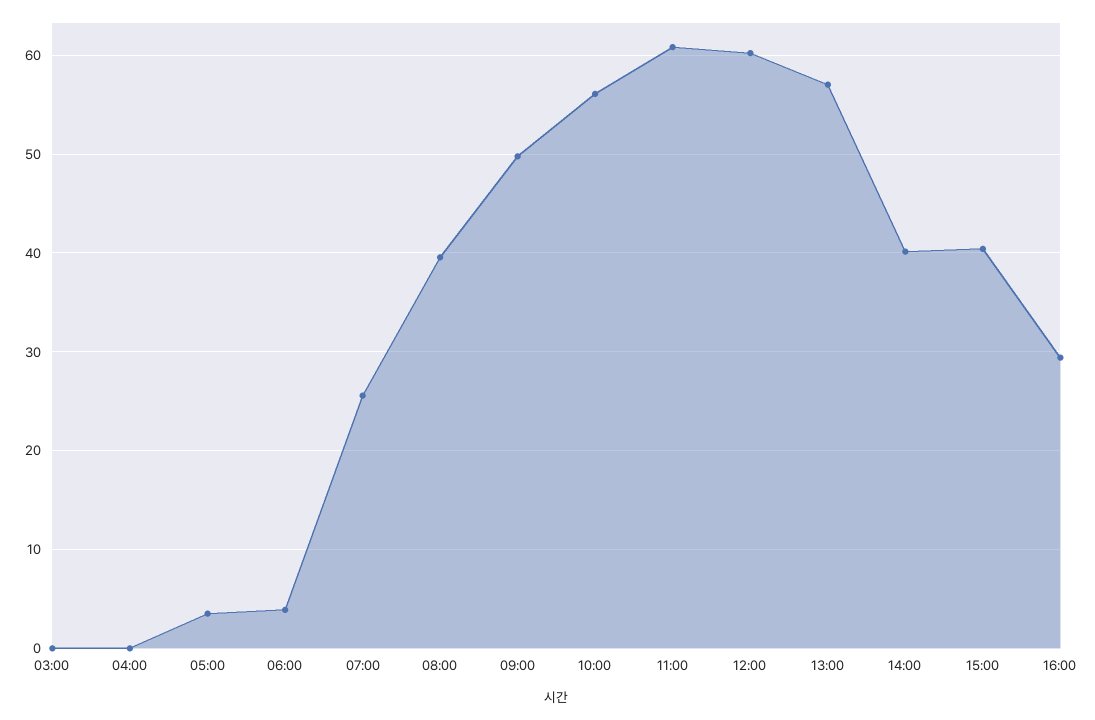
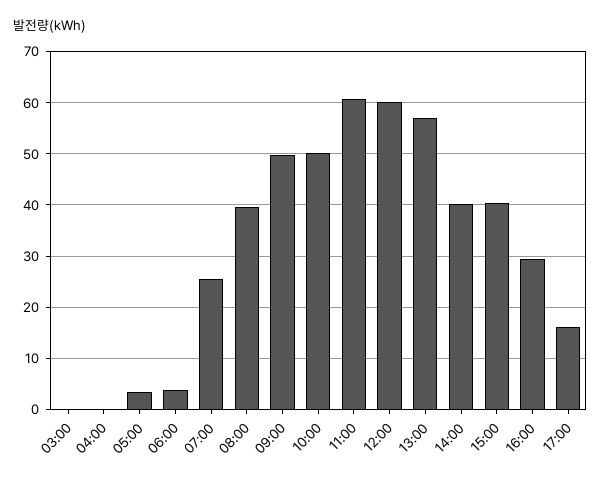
10:00: 56 -> 50
17:00: none -> 16

